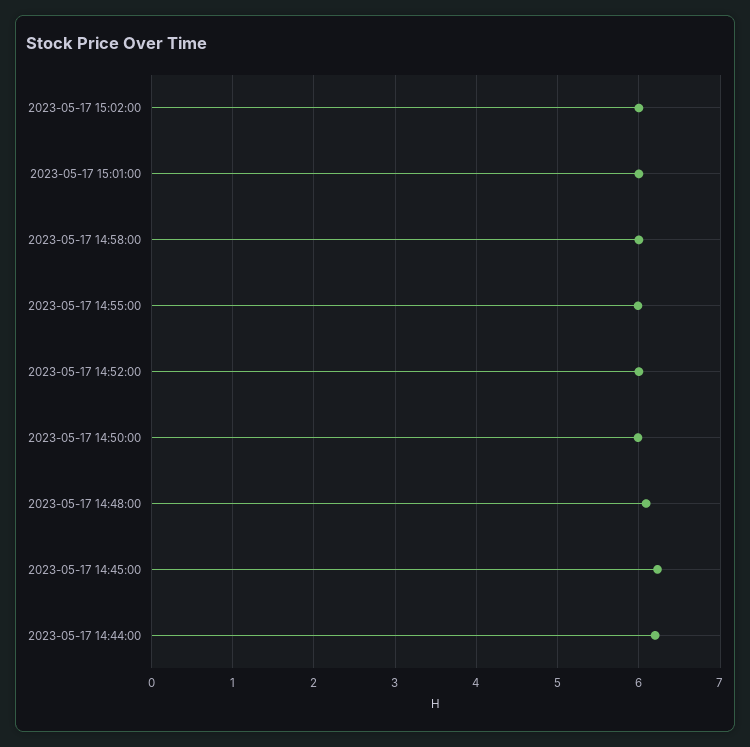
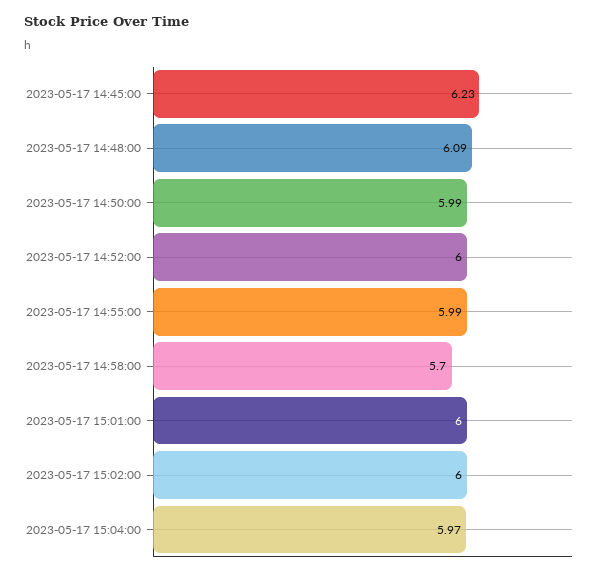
2023-05-17 14:58:00: 6 -> 5.7
2023-05-17 14:44:00: 6.2 -> none
2023-05-17 15:04:00: none -> 5.97

